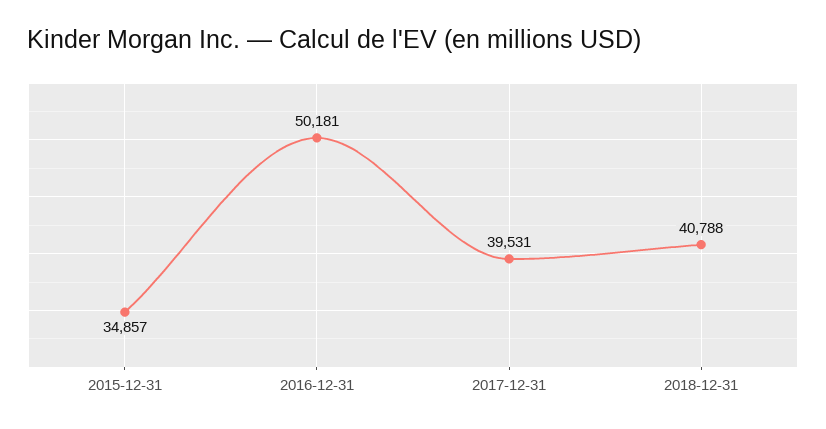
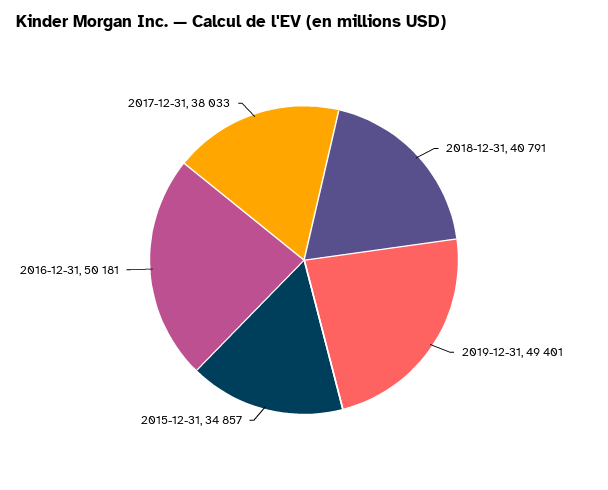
2017-12-31: 39531 -> 38033
2018-12-31: 40788 -> 40791
2019-12-31: none -> 49401

